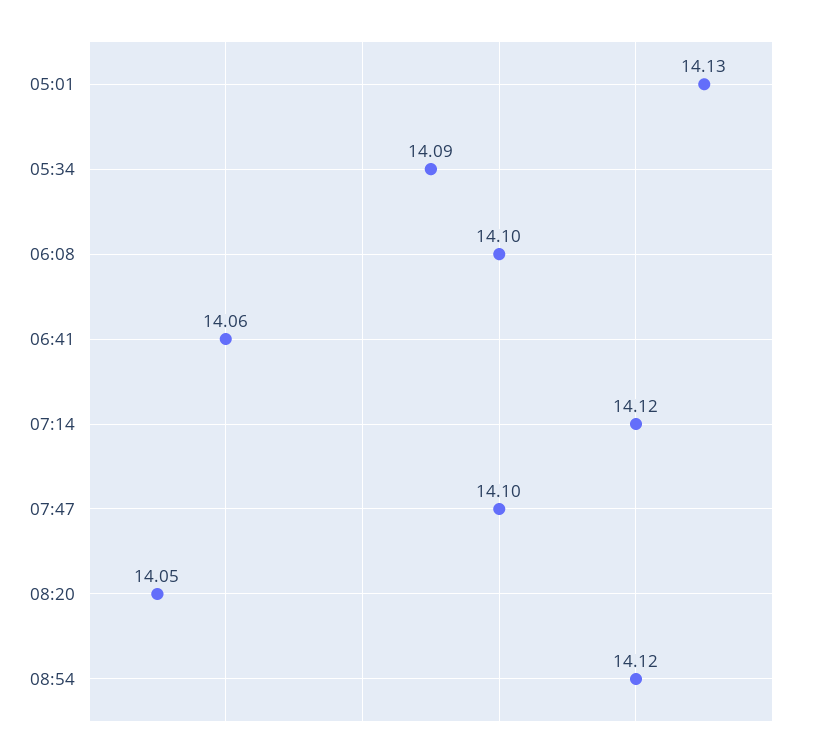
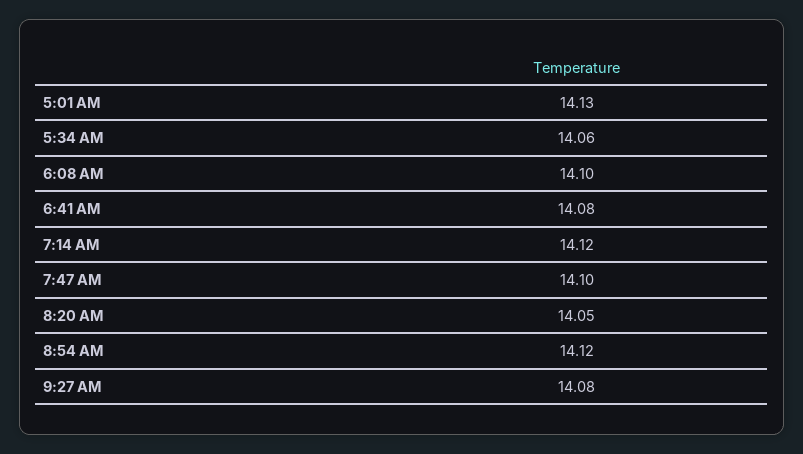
05:34: 14.09 -> 14.06
06:41: 14.06 -> 14.08
9:27 AM: none -> 14.08

